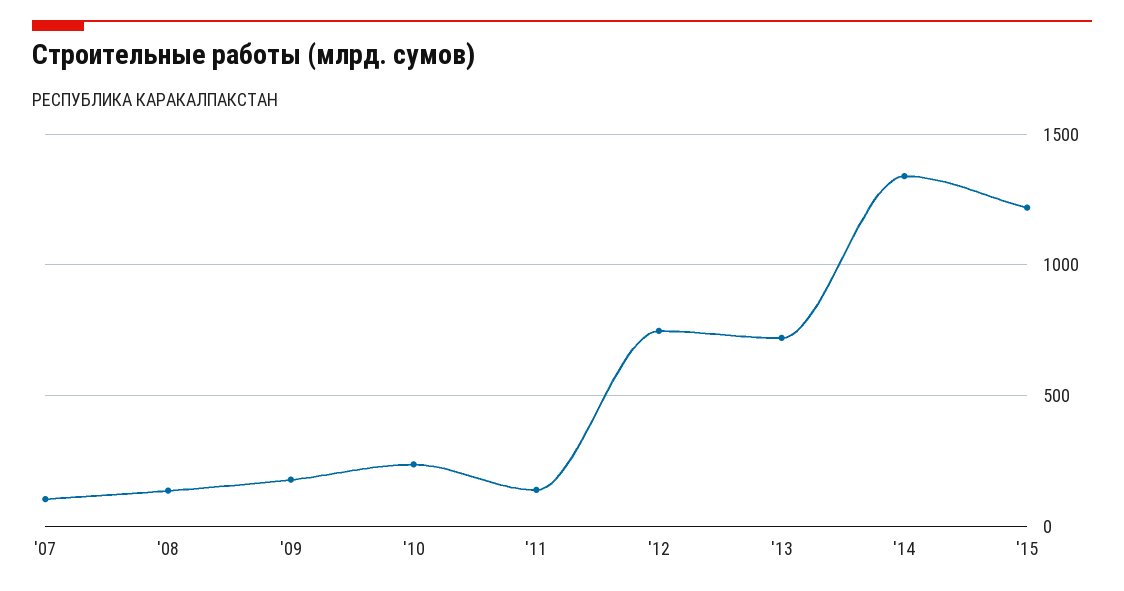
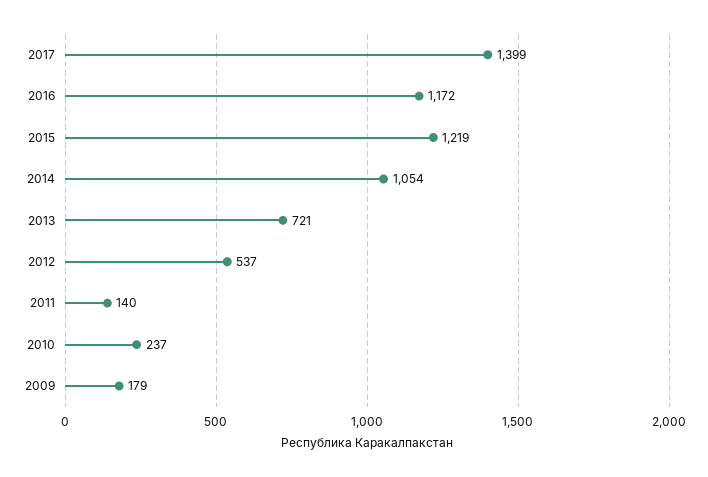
'07: 100 -> none
'08: 150 -> none
'12: 750 -> 537
'14: 1350 -> 1054
2017: none -> 1399
2016: none -> 1172

